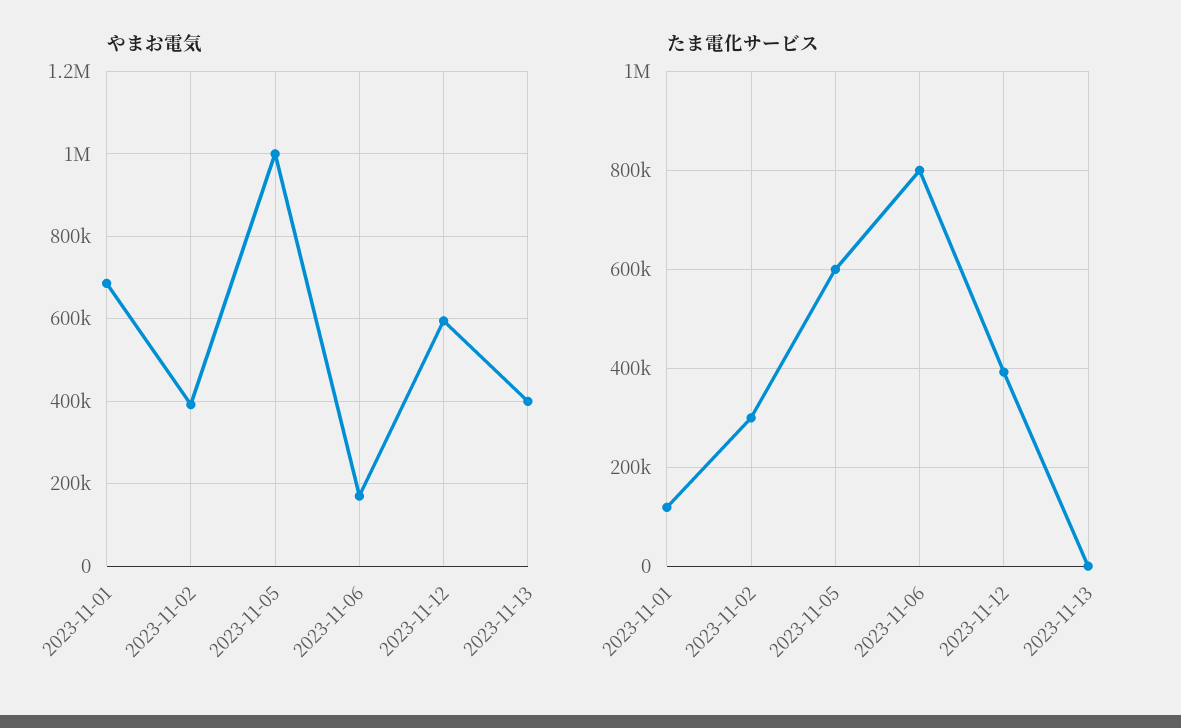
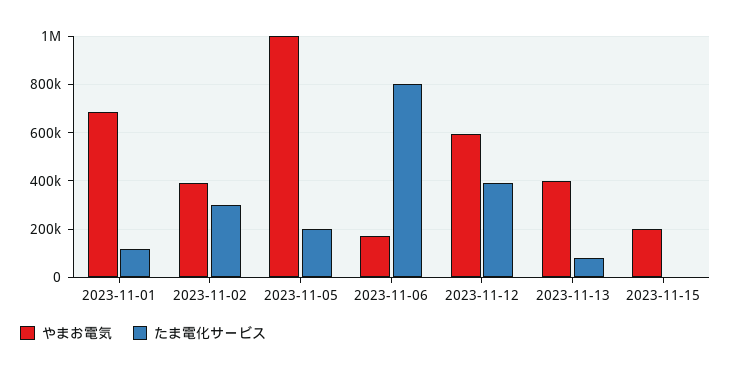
たま電化サービス, 2023-11-05: 600000 -> 200000
たま電化サービス, 2023-11-13: 0 -> 75000
やまお電気, 2023-11-15: none -> 200000
たま電化サービス, 2023-11-15: none -> 0

